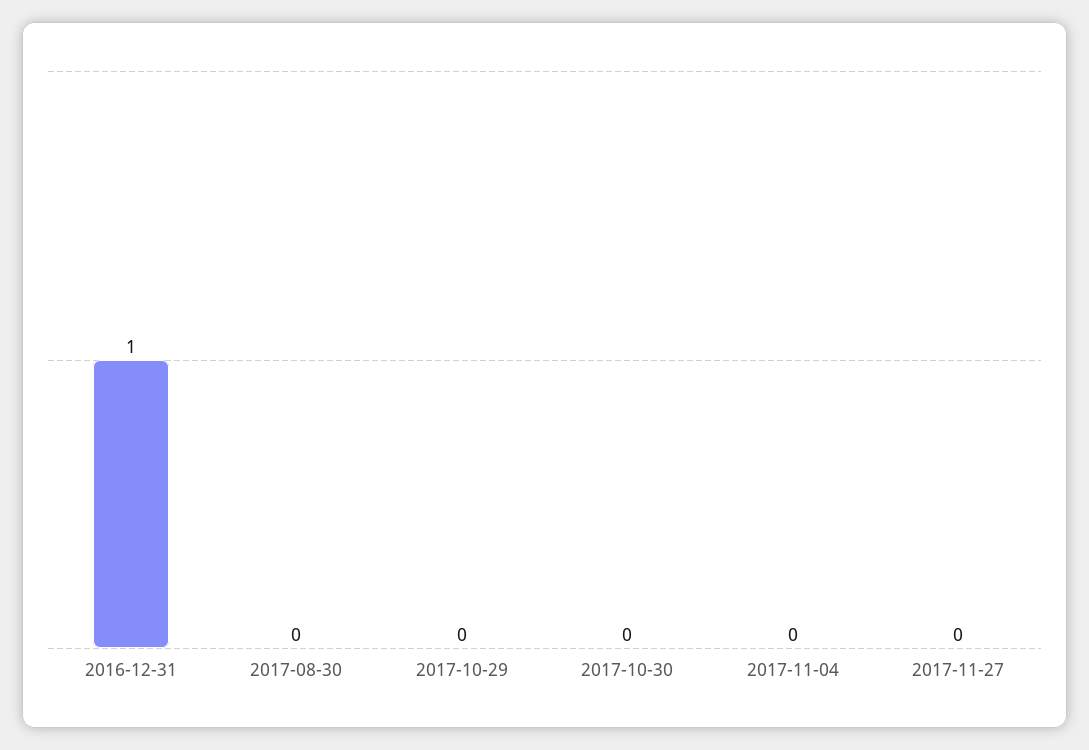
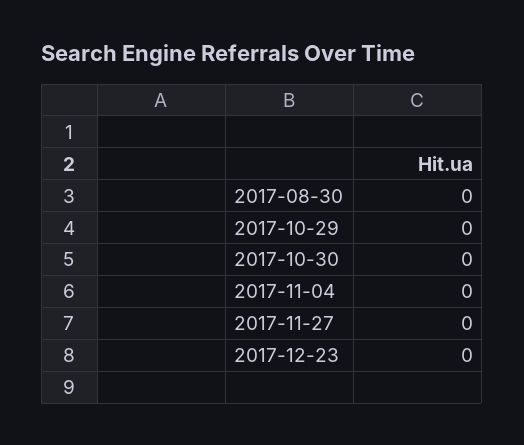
2016-12-31: 1 -> none
2017-12-23: none -> 0

